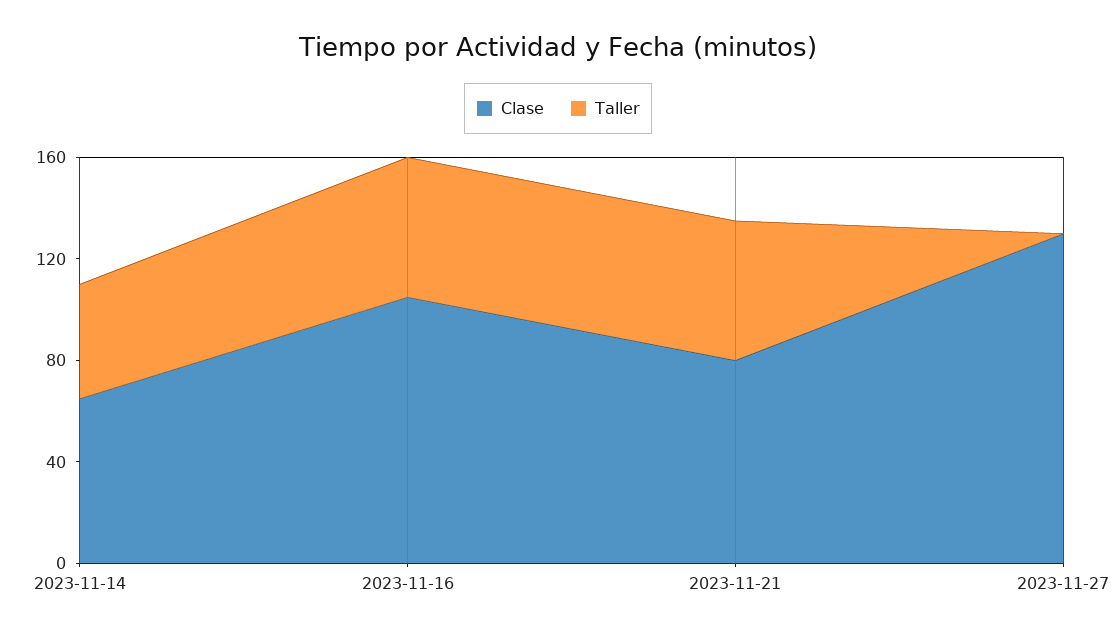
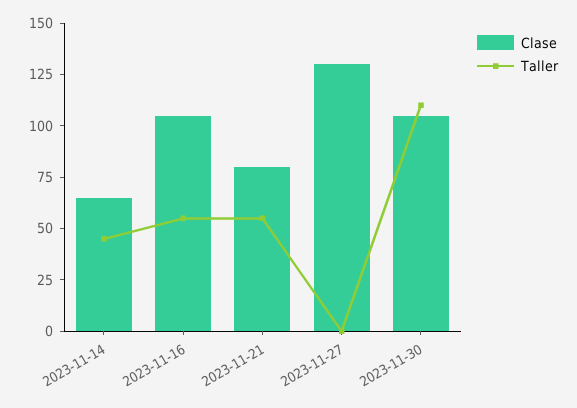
Clase, 2023-11-30: none -> 105
Taller, 2023-11-30: none -> 110

